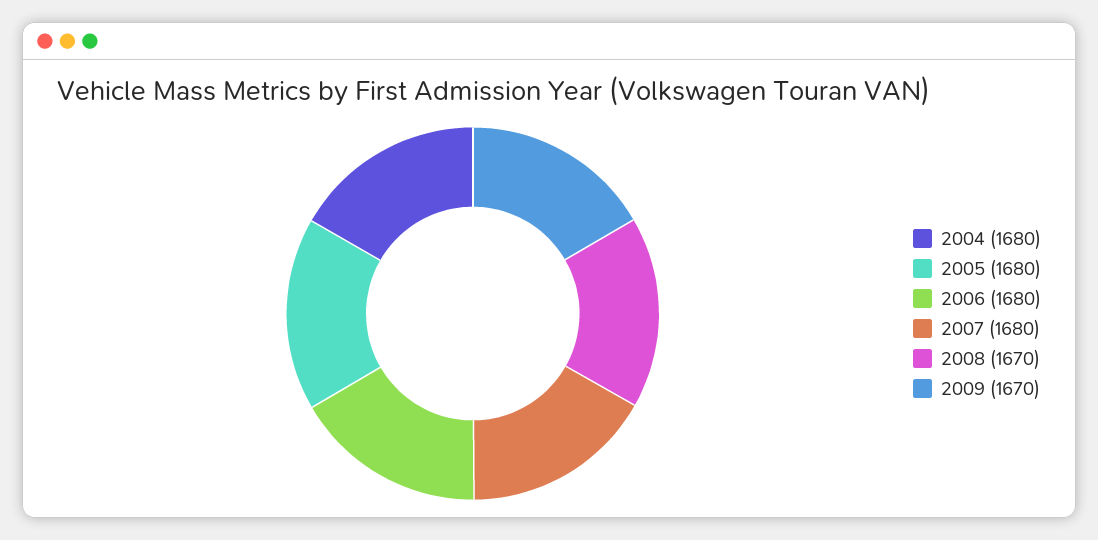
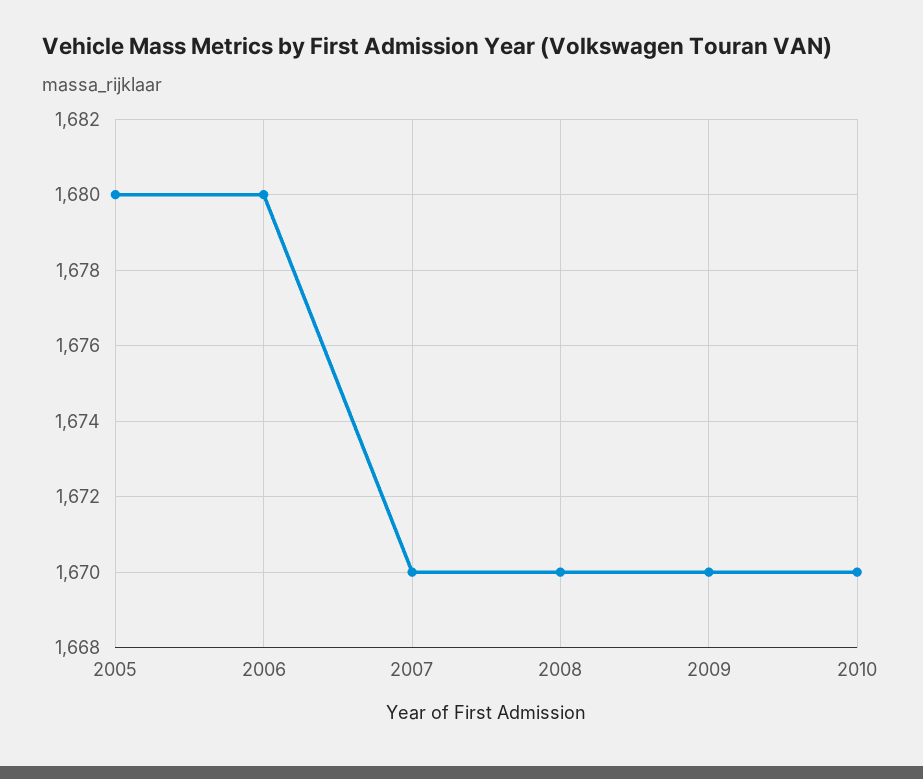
2004: 1680 -> none
2007: 1680 -> 1670
2010: none -> 1670

